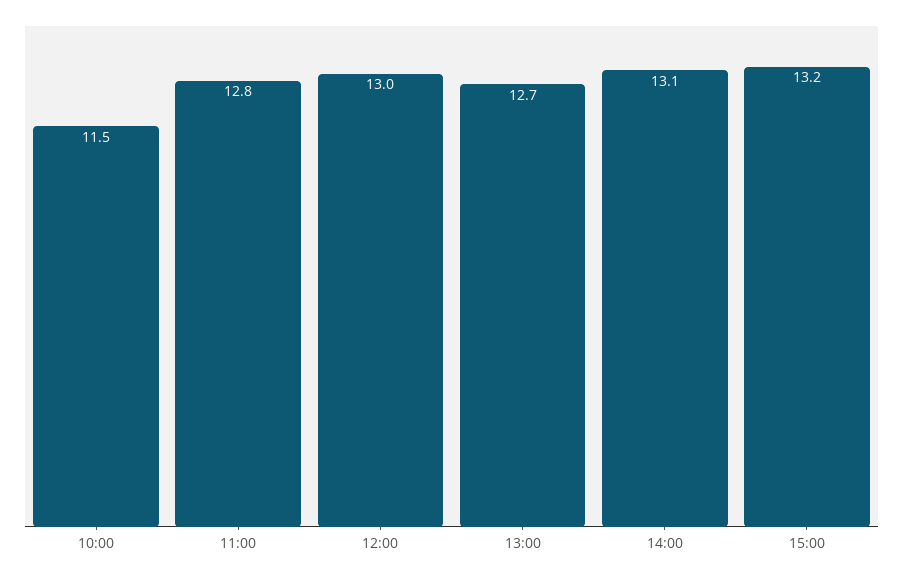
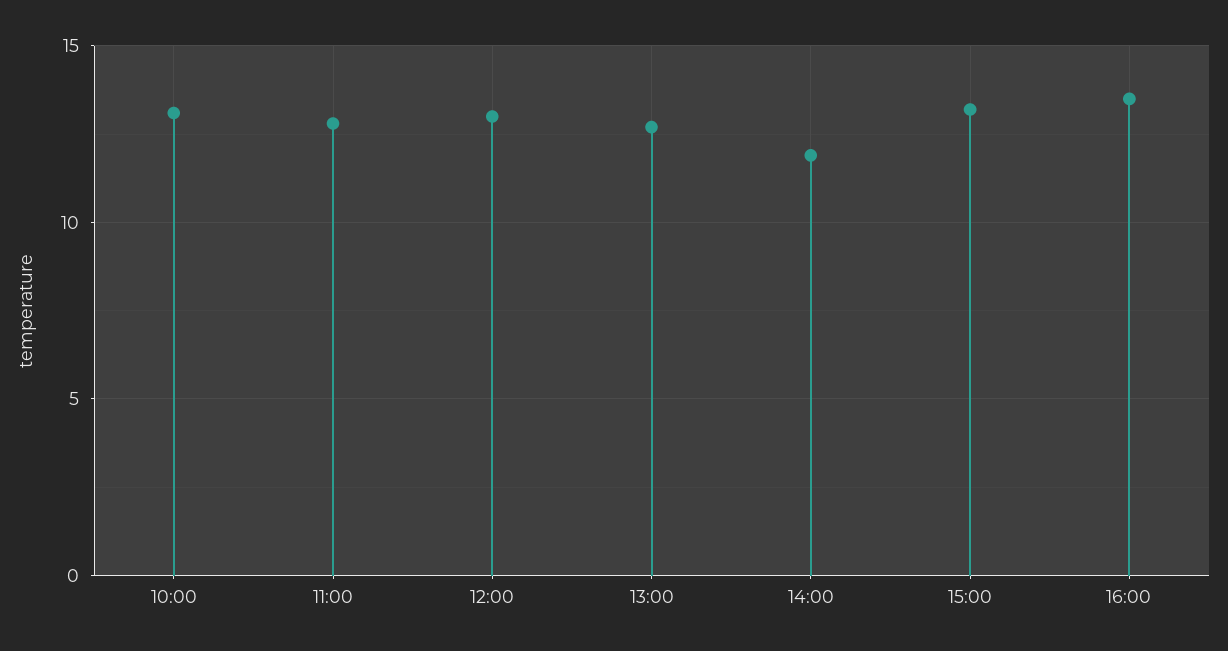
10:00: 11.5 -> 13
14:00: 13.1 -> 12
16:00: none -> 13.5

